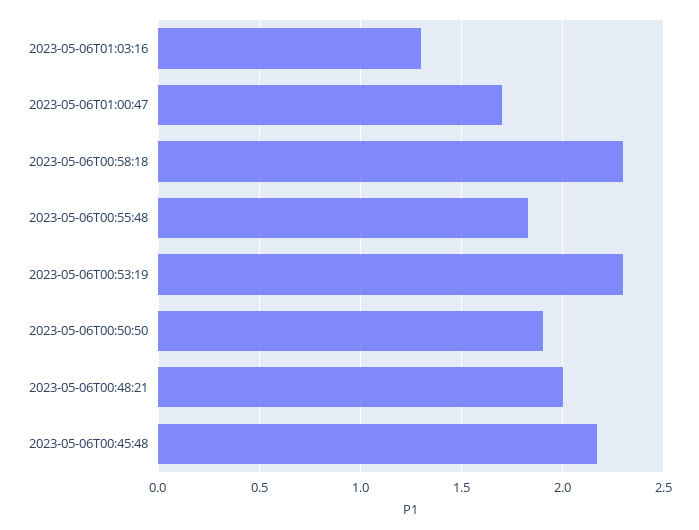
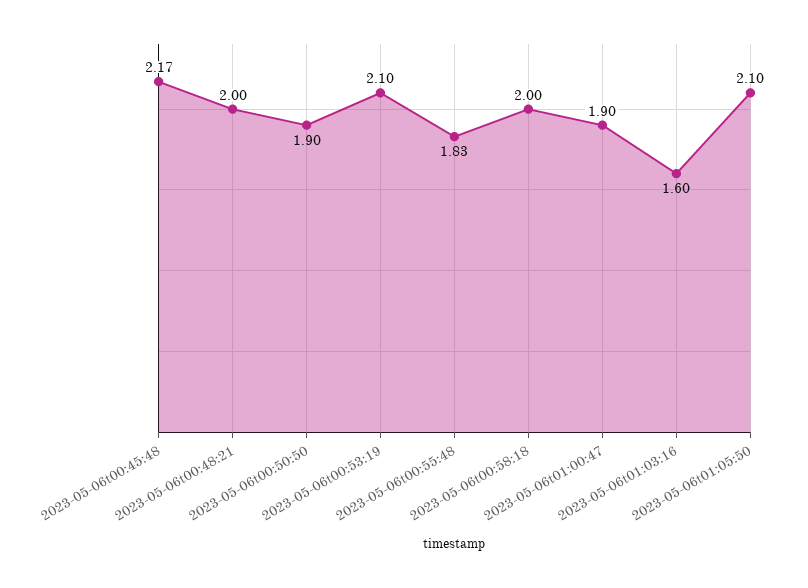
2023-05-06T01:03:16: 1.3 -> 1.6
2023-05-06T01:00:47: 1.7 -> 1.9
2023-05-06T00:58:18: 2.3 -> 2
2023-05-06T00:53:19: 2.3 -> 2.1
2023-05-06t01:05:50: none -> 2.1

